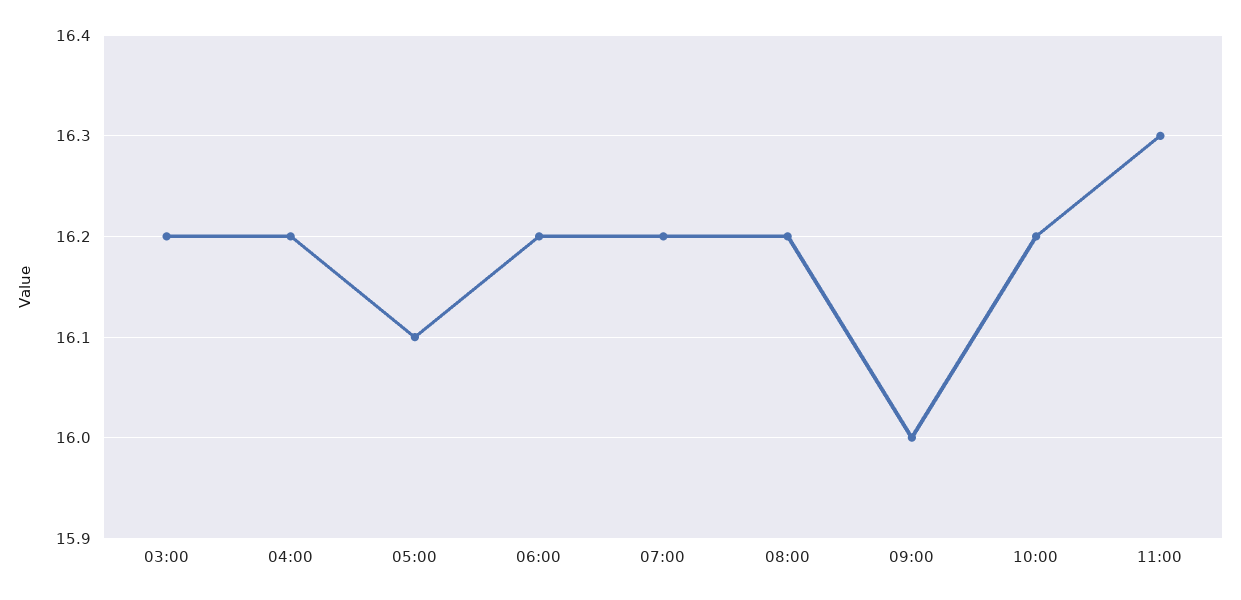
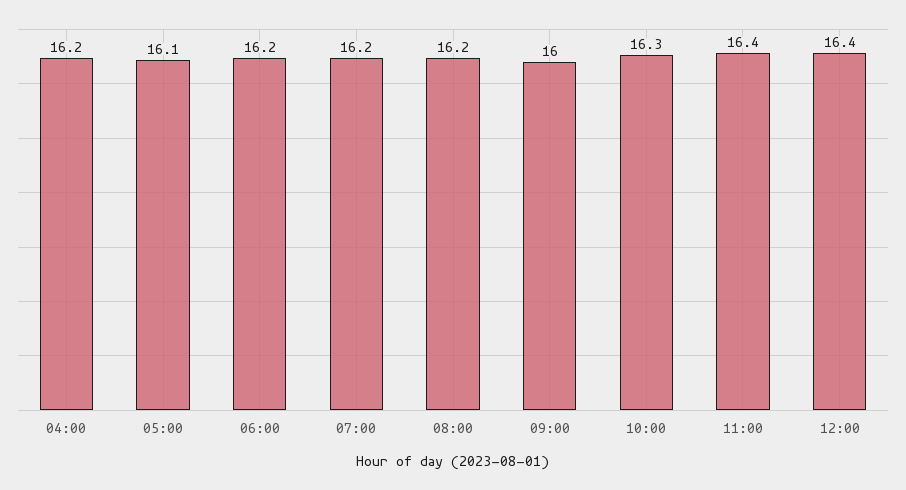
03:00: 16.2 -> none
10:00: 16.2 -> 16.3
11:00: 16.3 -> 16.4
12:00: none -> 16.4

